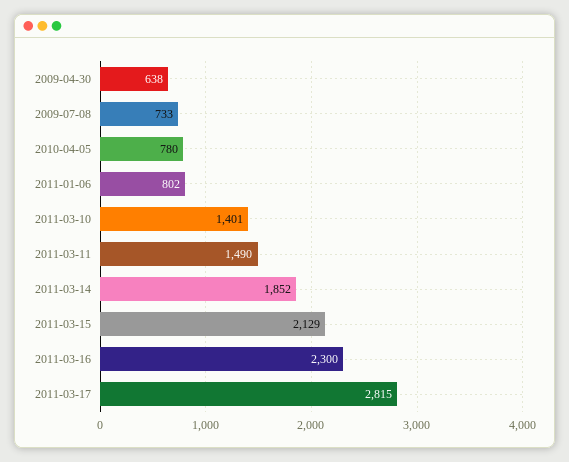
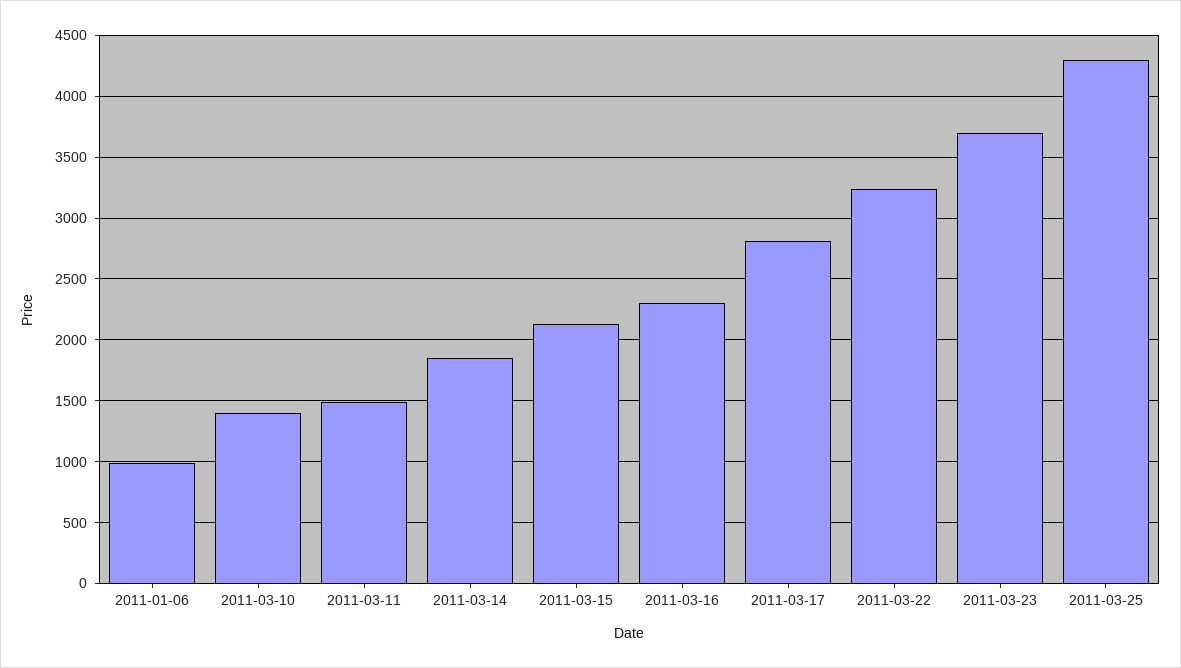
2009-04-30: 638 -> none
2009-07-08: 733 -> none
2010-04-05: 780 -> none
2011-01-06: 802 -> 1000
2011-03-22: none -> 3250
2011-03-23: none -> 3700
2011-03-25: none -> 4300

